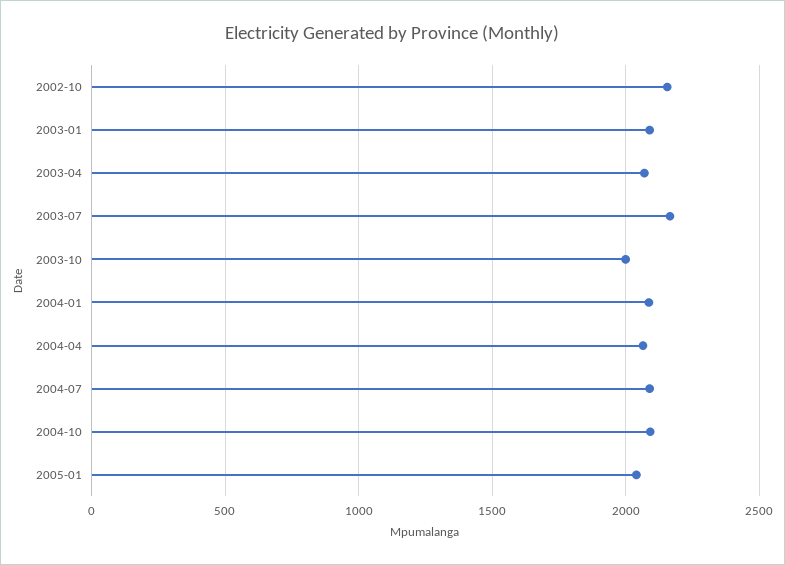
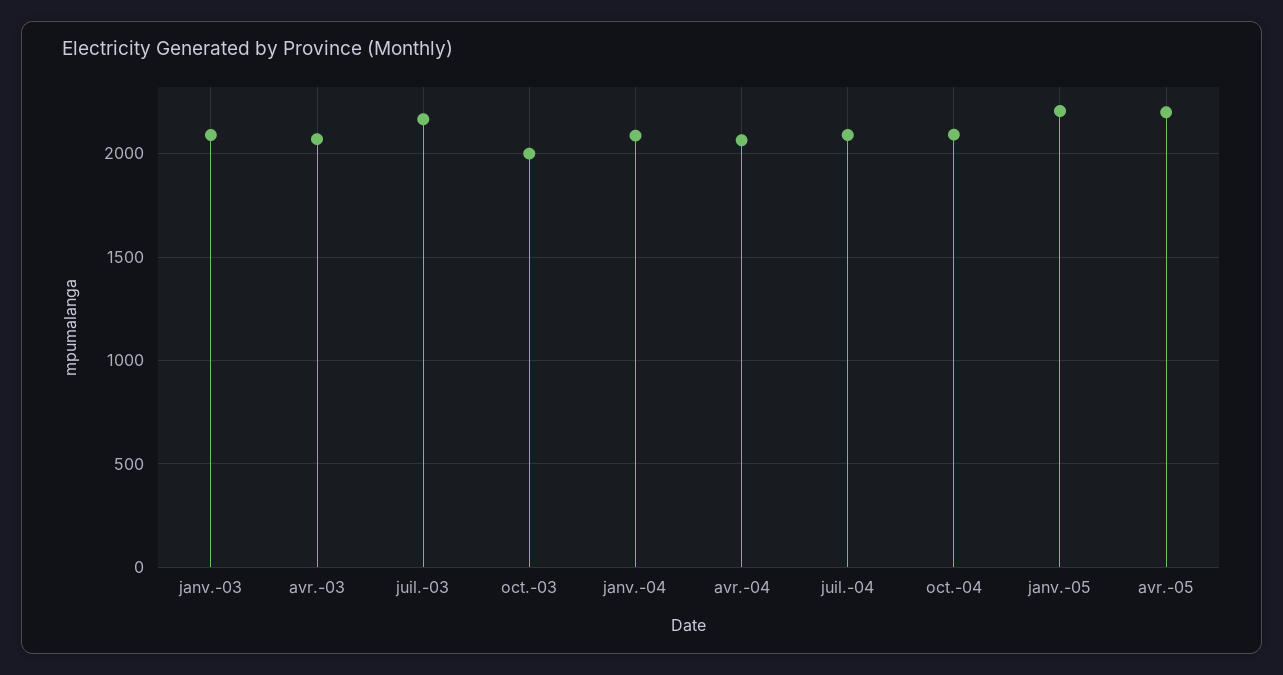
2002-10: 2150 -> none
2005-01: 2050 -> 2200
avr.-05: none -> 2200

